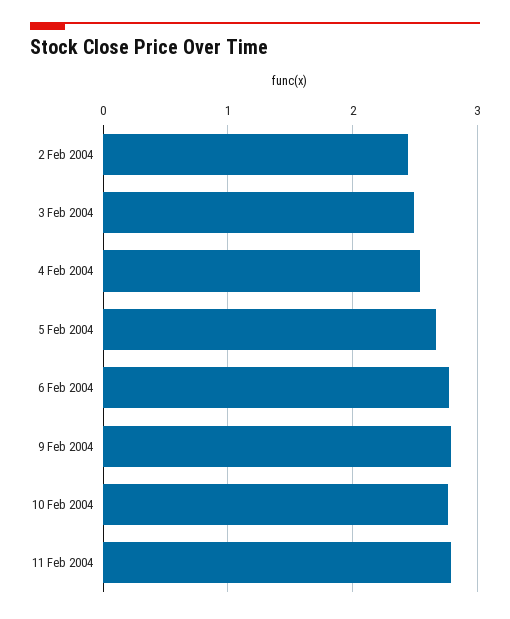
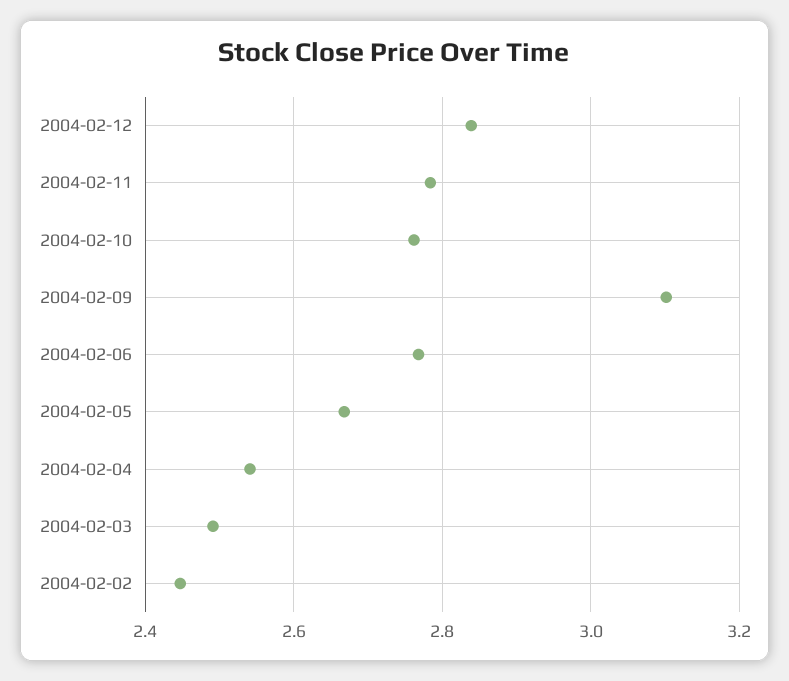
9 Feb 2004: 2.8 -> 3.1
2004-02-12: none -> 2.84

